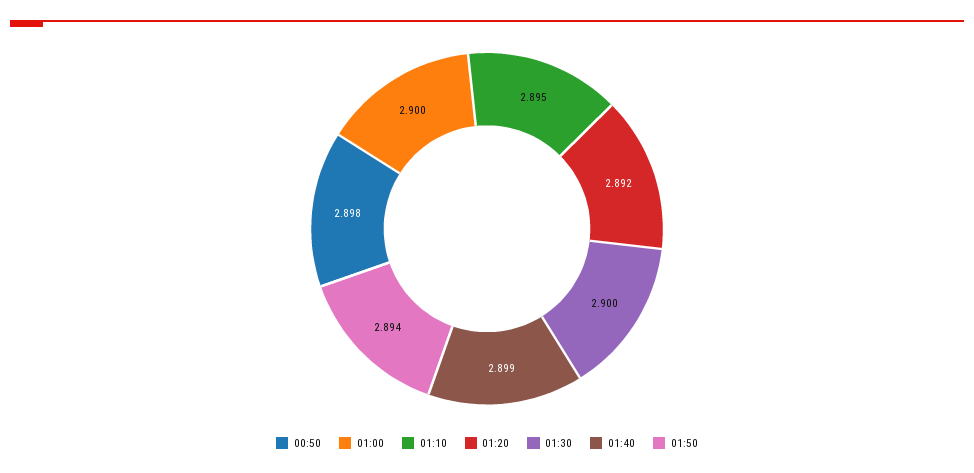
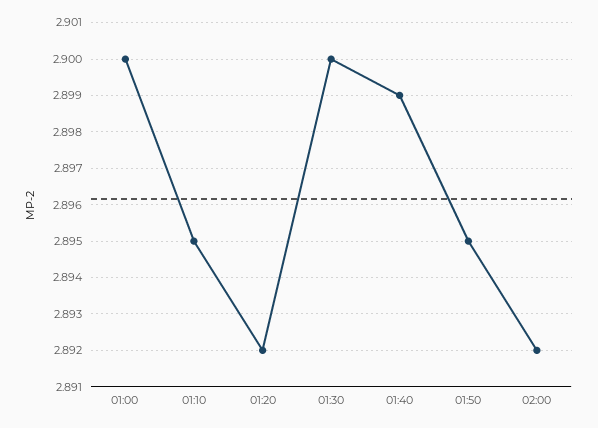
00:50: 2.898 -> none
01:50: 2.894 -> 2.895
02:00: none -> 2.892

